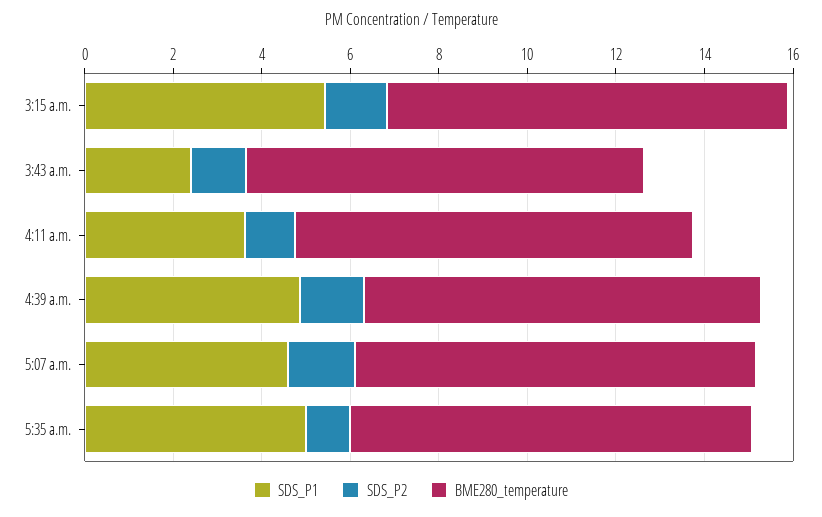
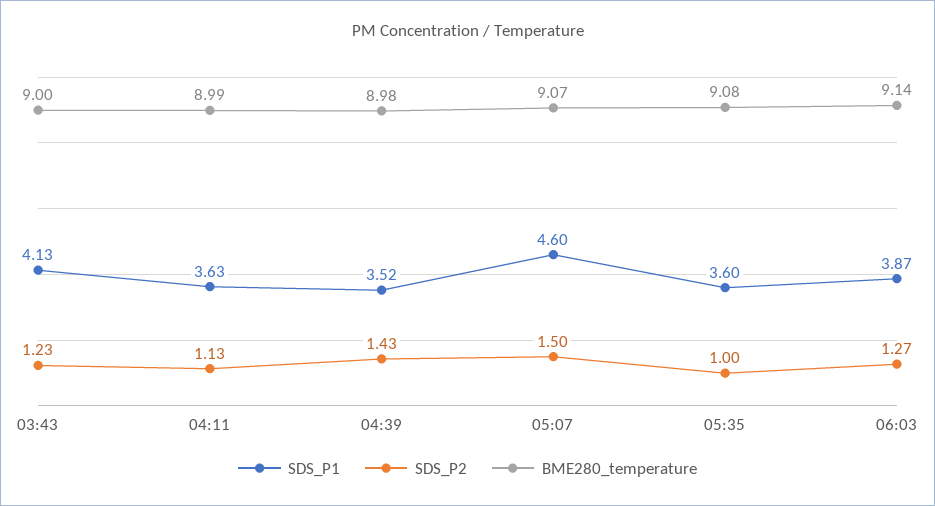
SDS_P1, 3:15 a.m.: 5.5 -> none
SDS_P2, 3:15 a.m.: 1.5 -> none
BME280_temperature, 3:15 a.m.: 9 -> none
SDS_P1, 3:43 a.m.: 2.5 -> 4.13
SDS_P1, 4:39 a.m.: 5 -> 3.52
SDS_P1, 5:35 a.m.: 5 -> 3.6
SDS_P1, 06:03: none -> 3.87
SDS_P2, 06:03: none -> 1.27
BME280_temperature, 06:03: none -> 9.14

